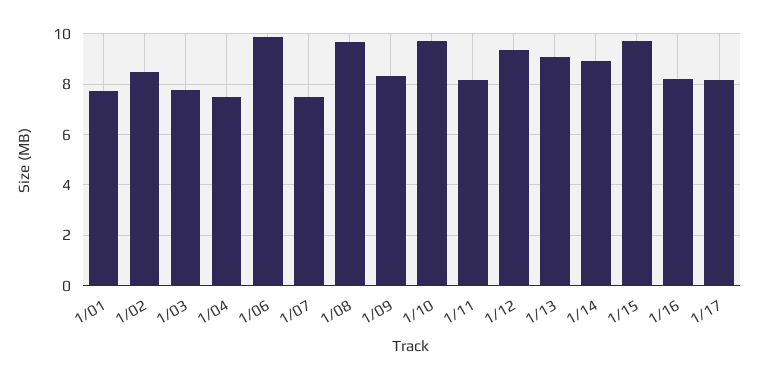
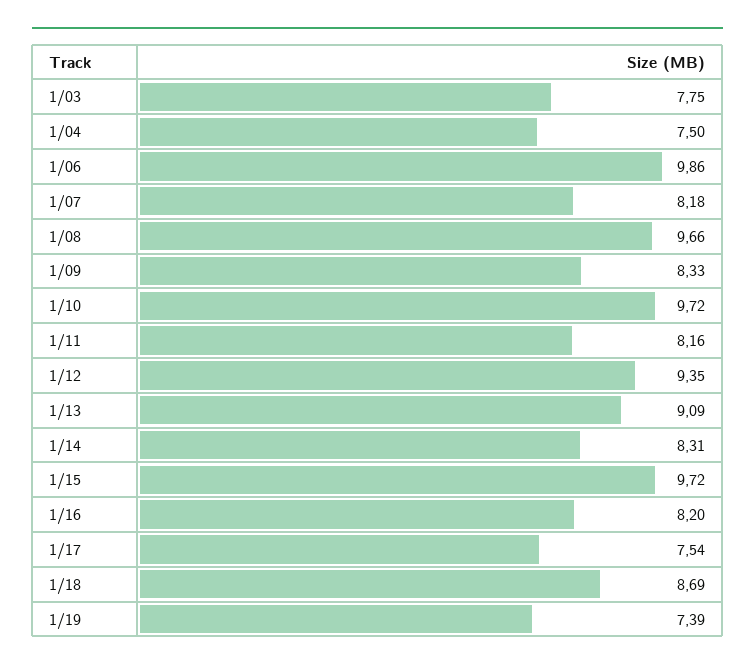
1/01: 7.75 -> none
1/02: 8.5 -> none
1/07: 7.5 -> 8.18
1/14: 9 -> 8.31
1/17: 8.25 -> 7.54
1/18: none -> 8.69
1/19: none -> 7.39

